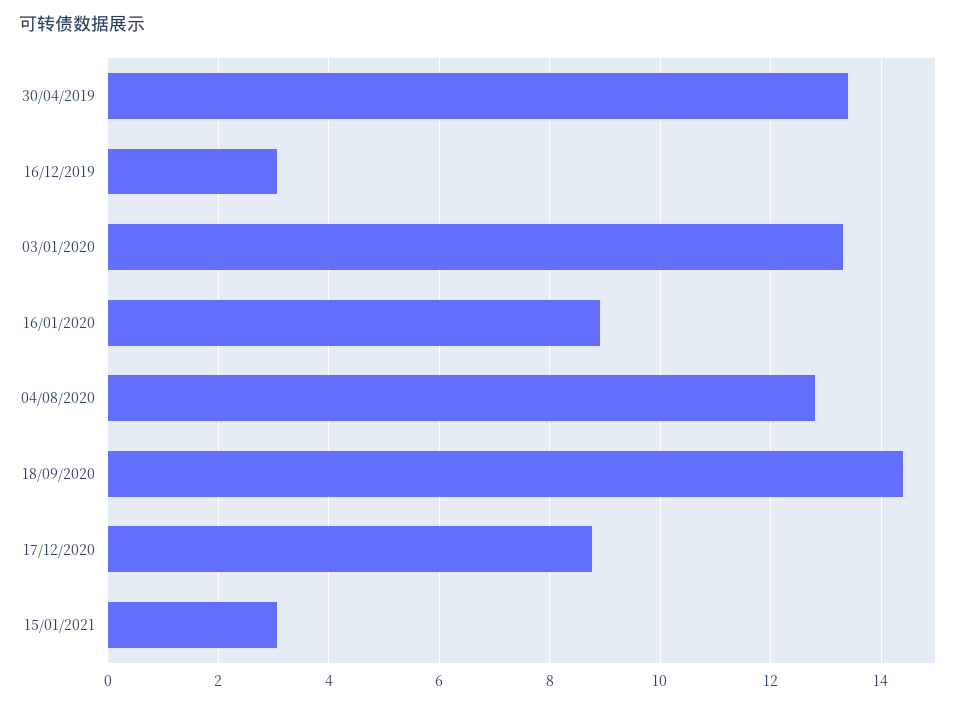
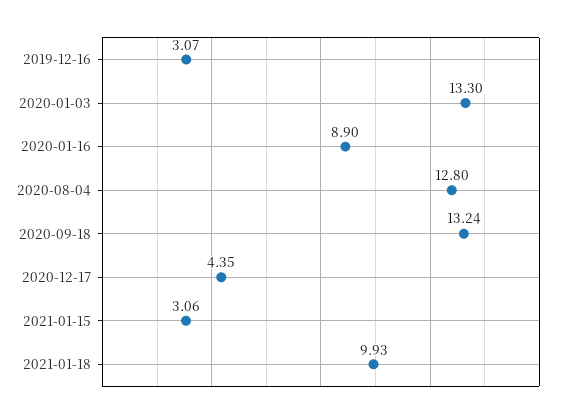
30/04/2019: 13.4 -> none
18/09/2020: 14.4 -> 13.24
17/12/2020: 8.8 -> 4.35
2021-01-18: none -> 9.93

